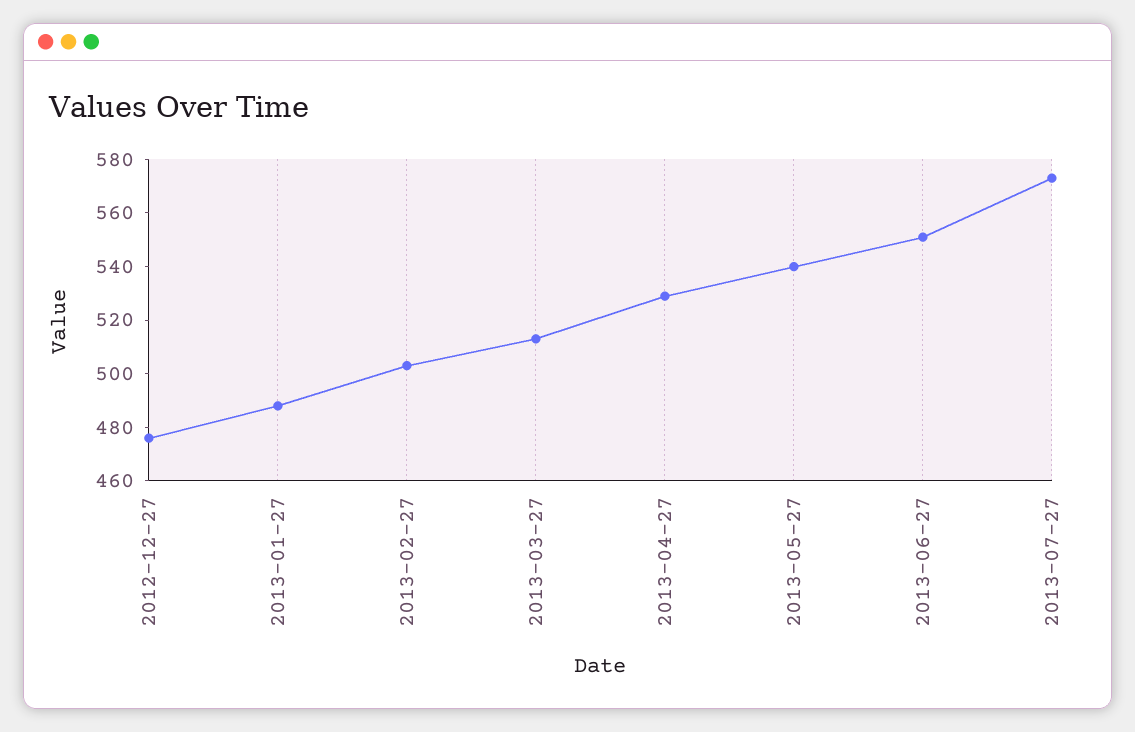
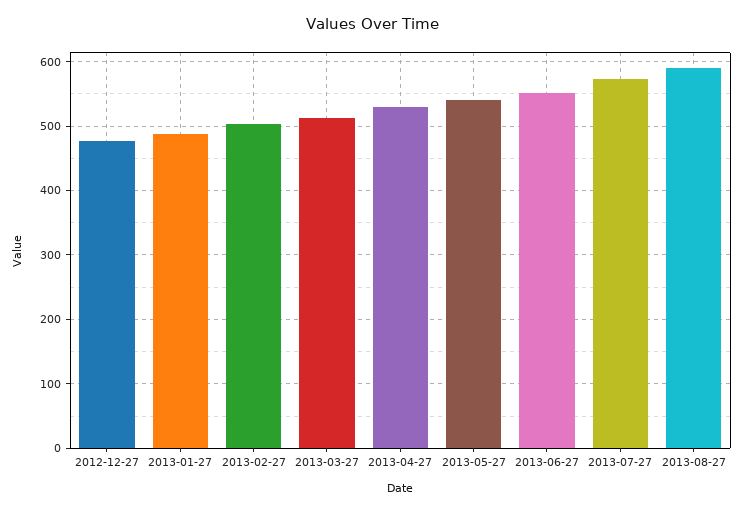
2013-08-27: none -> 590

